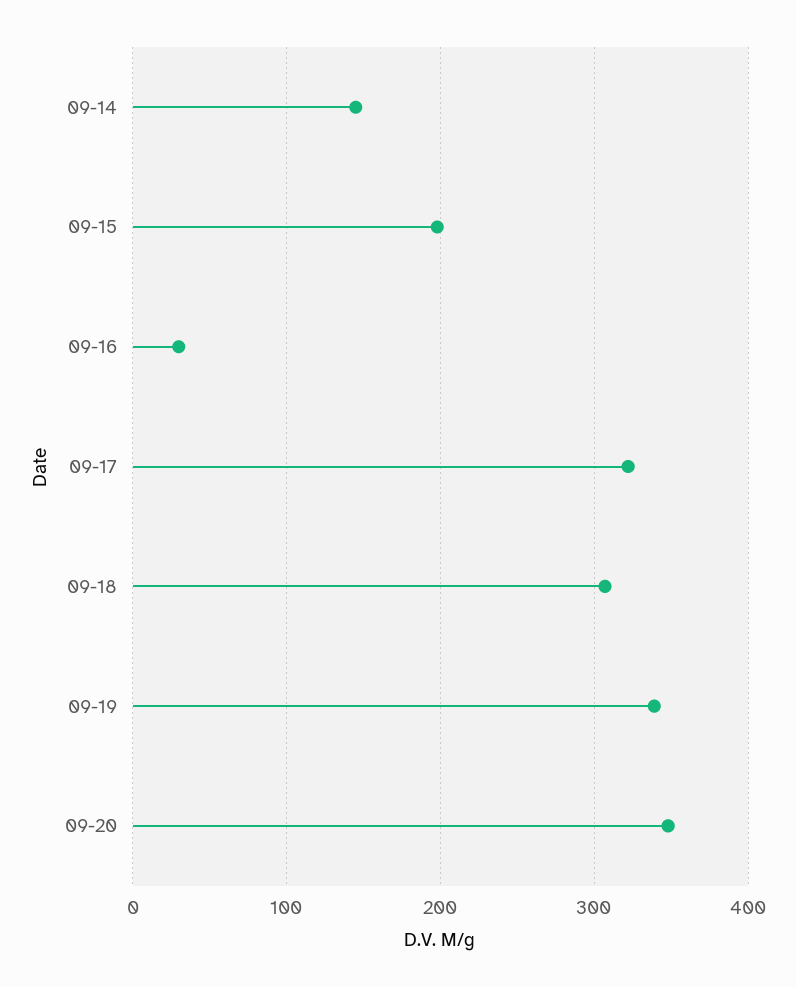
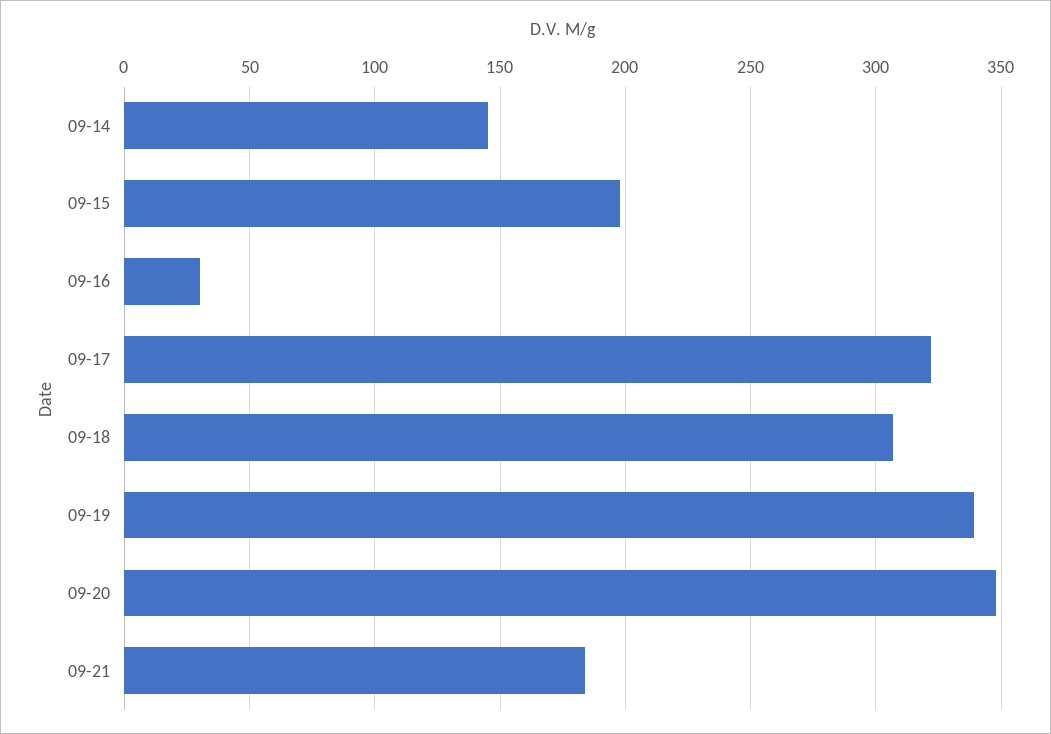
09-21: none -> 185

